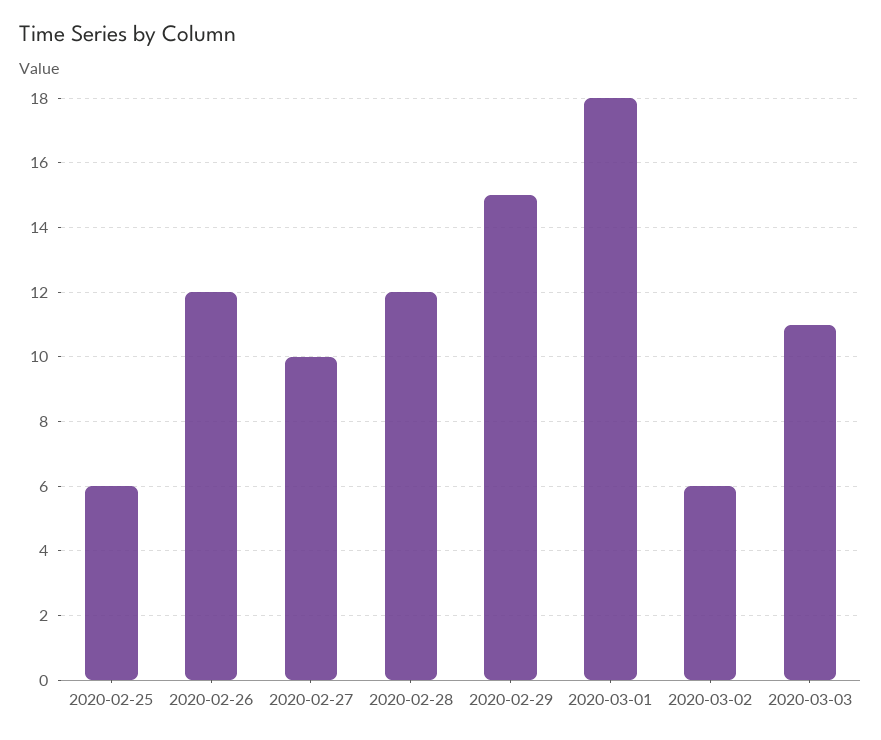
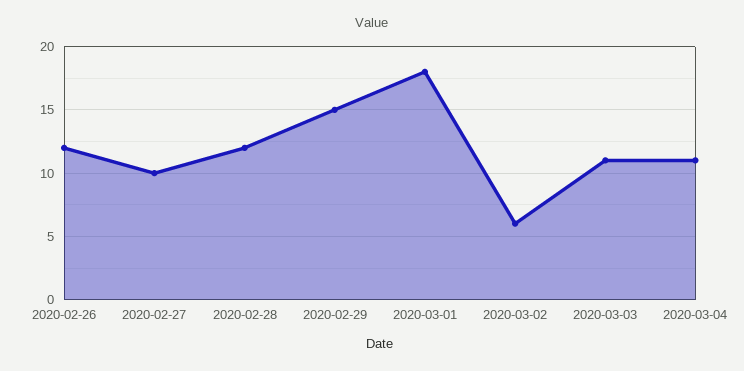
2020-02-25: 6 -> none
2020-03-04: none -> 11

